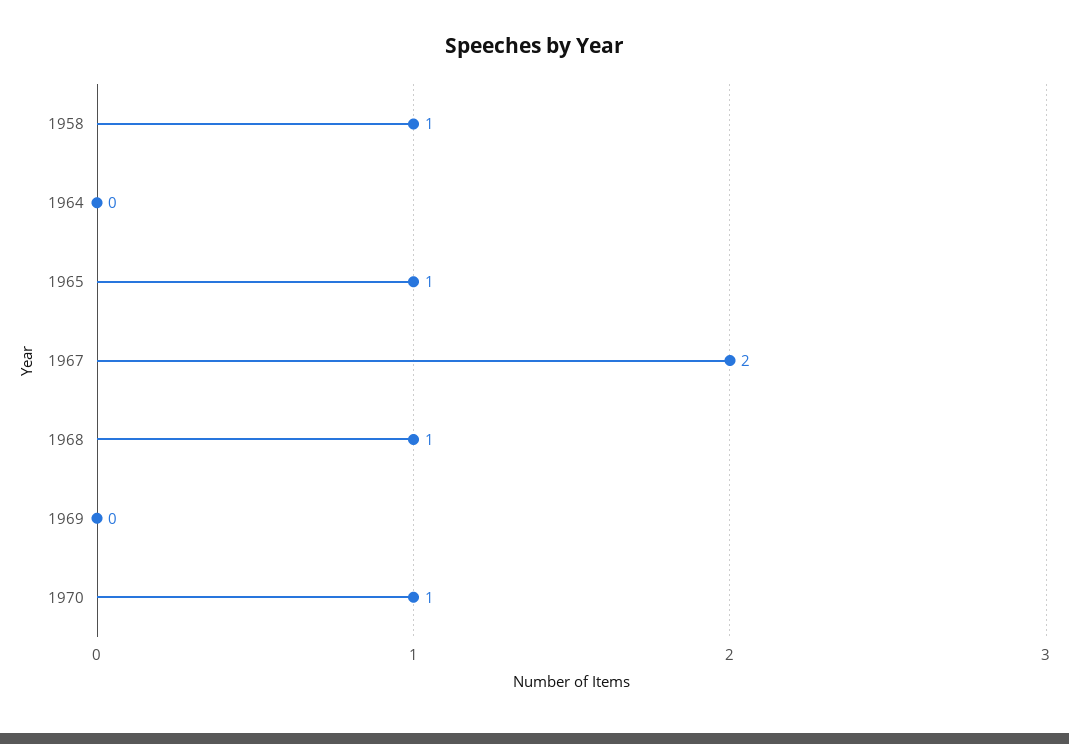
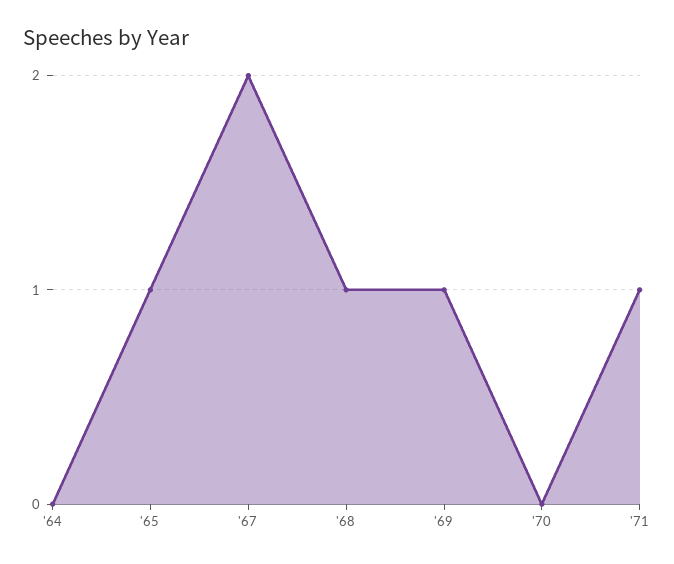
1958: 1 -> none
1969: 0 -> 1
1970: 1 -> 0
'71: none -> 1

